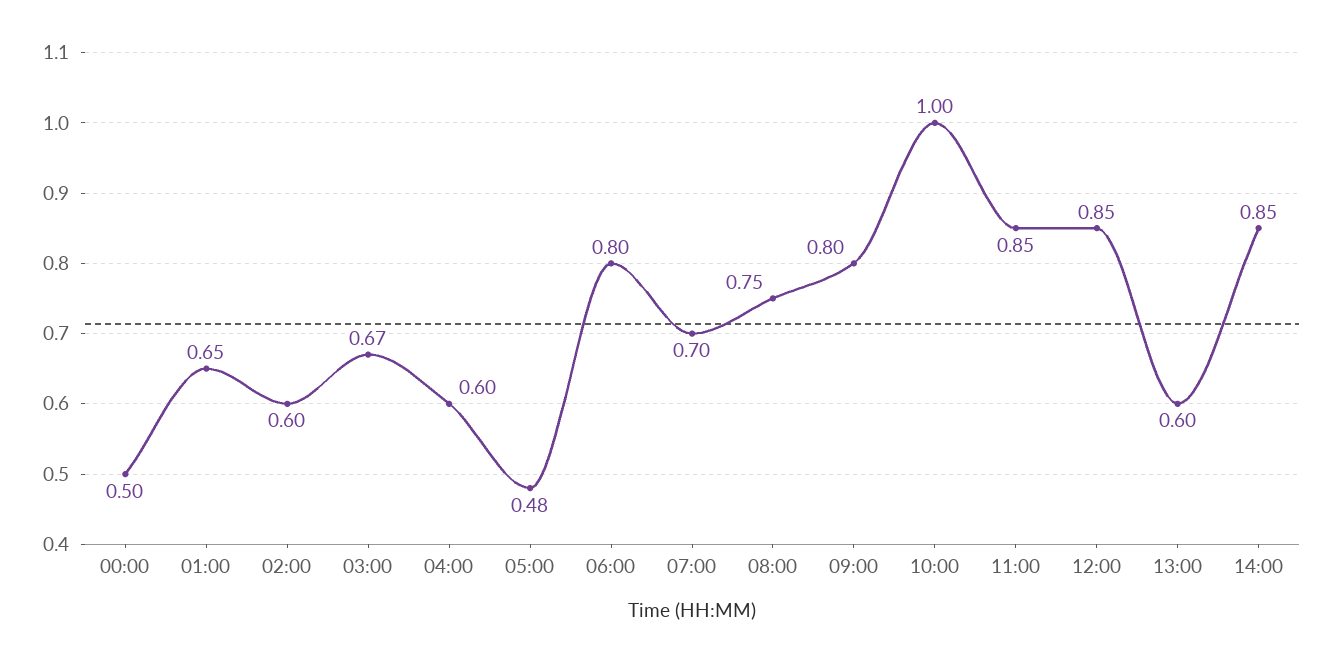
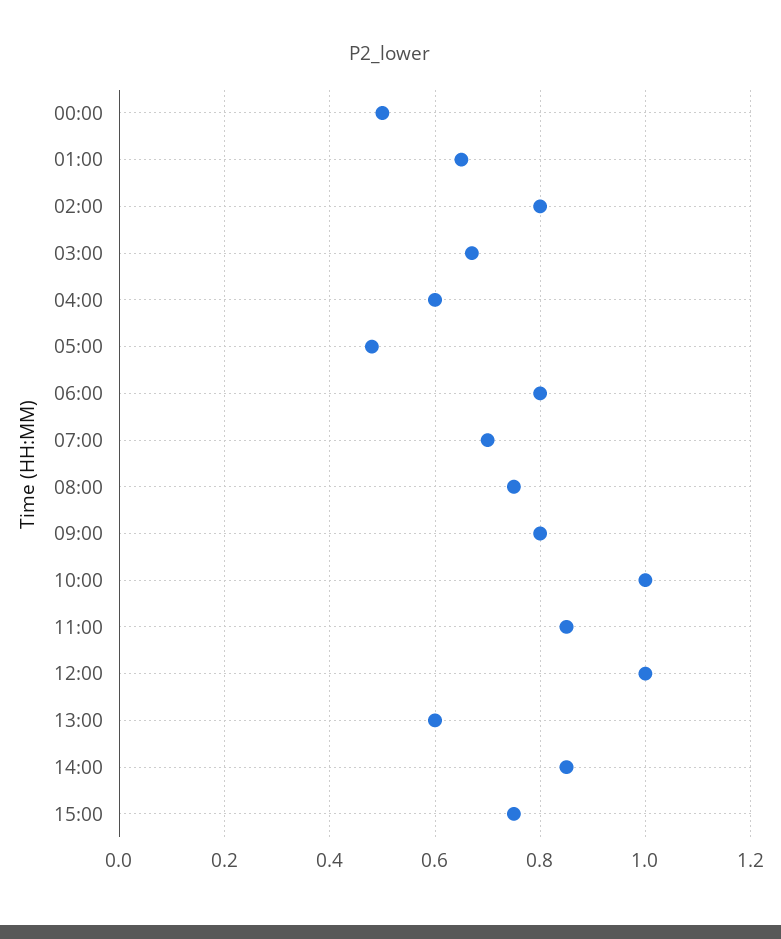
02:00: 0.6 -> 0.8
12:00: 0.85 -> 1
15:00: none -> 0.75

